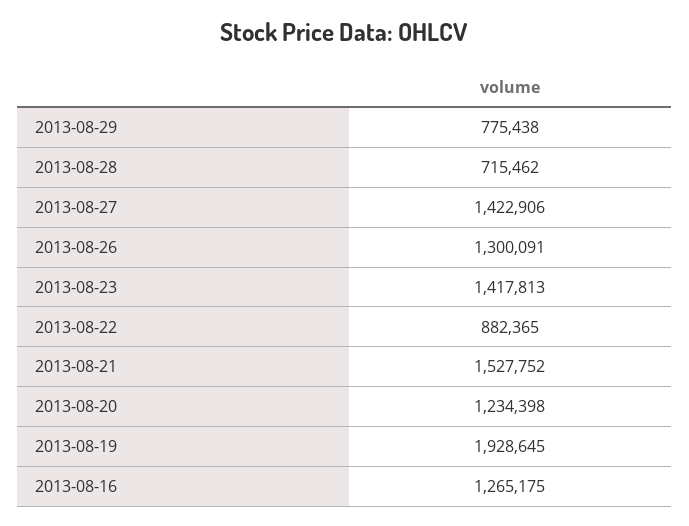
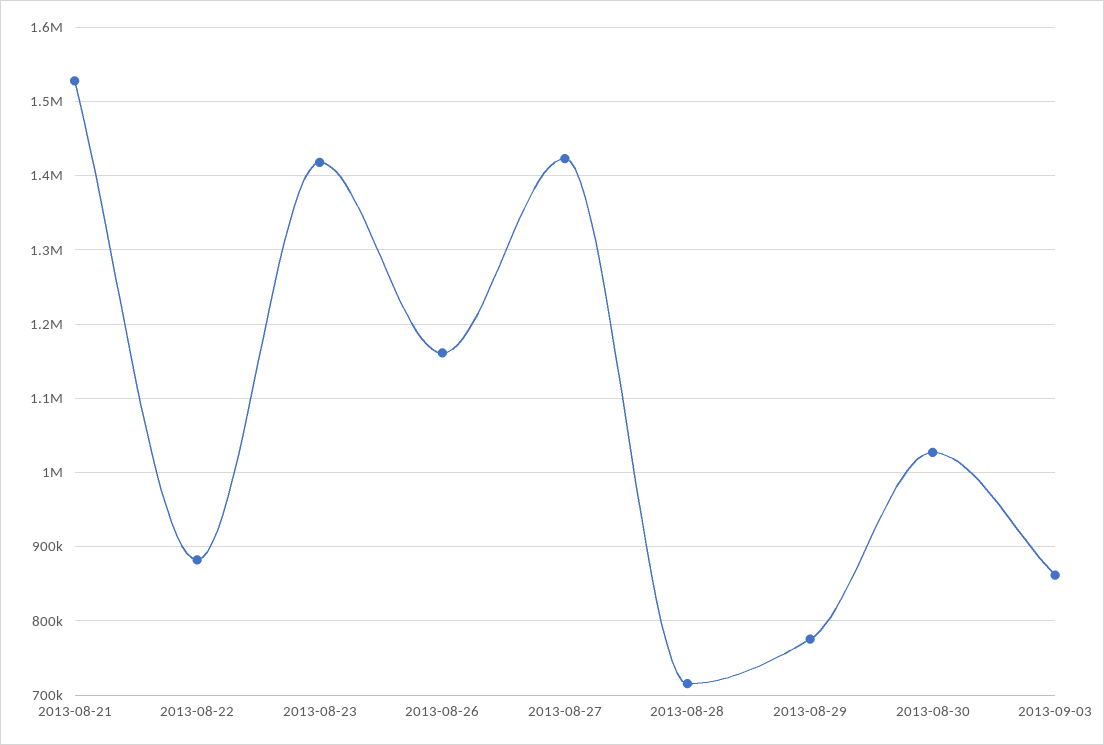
2013-08-26: 1300091 -> 1160000
2013-08-20: 1234398 -> none
2013-08-19: 1928645 -> none
2013-08-16: 1265175 -> none
2013-08-30: none -> 1030000
2013-09-03: none -> 860000

